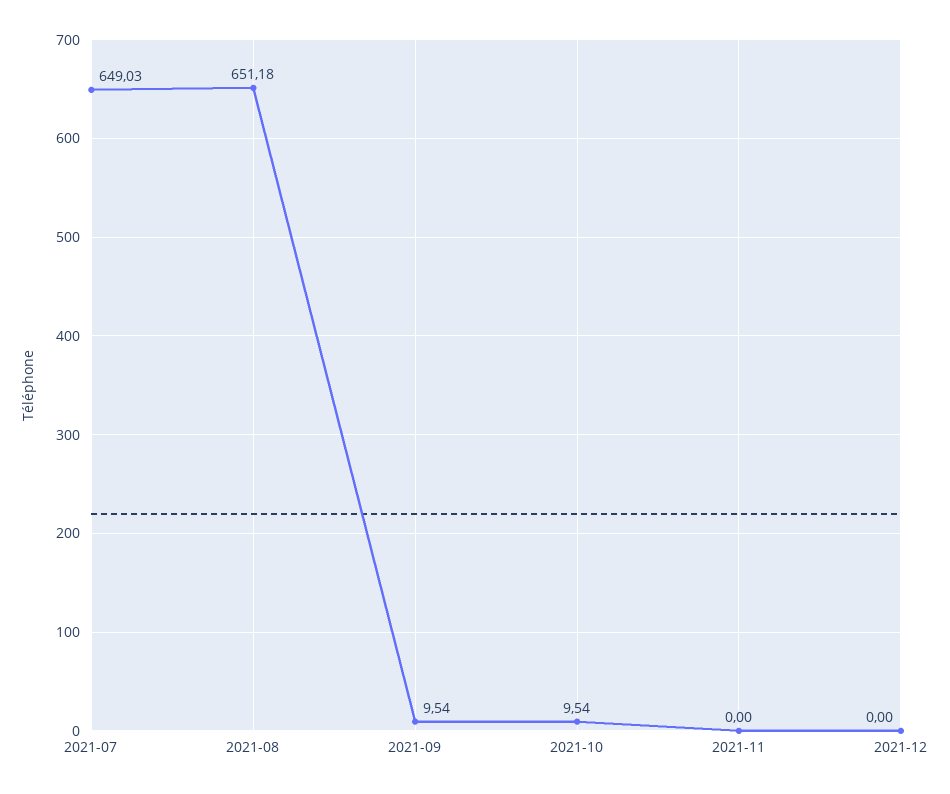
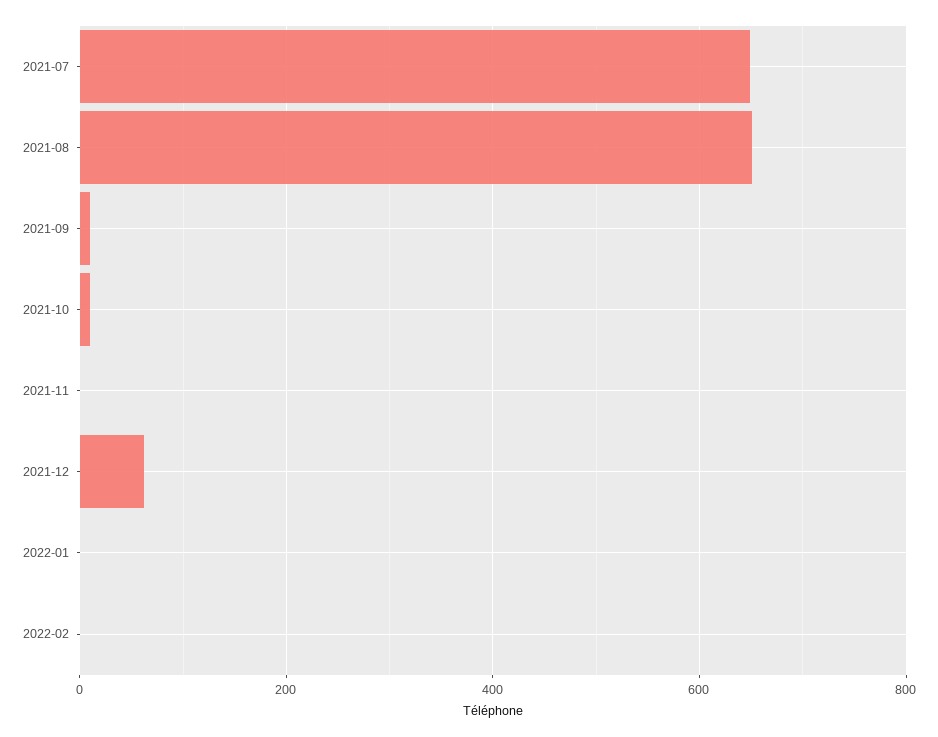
2021-12: 0 -> 60
2022-01: none -> 0
2022-02: none -> 0

